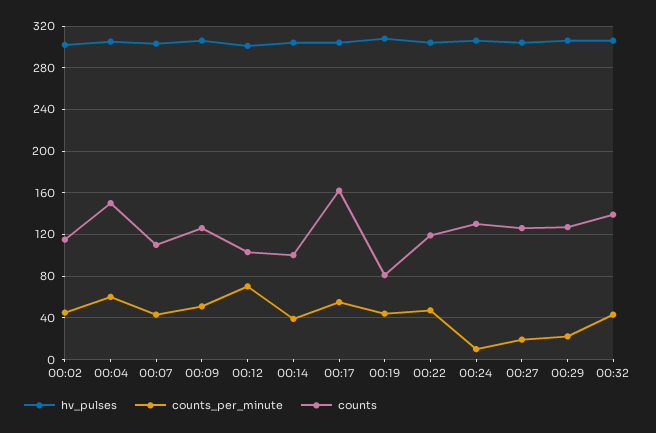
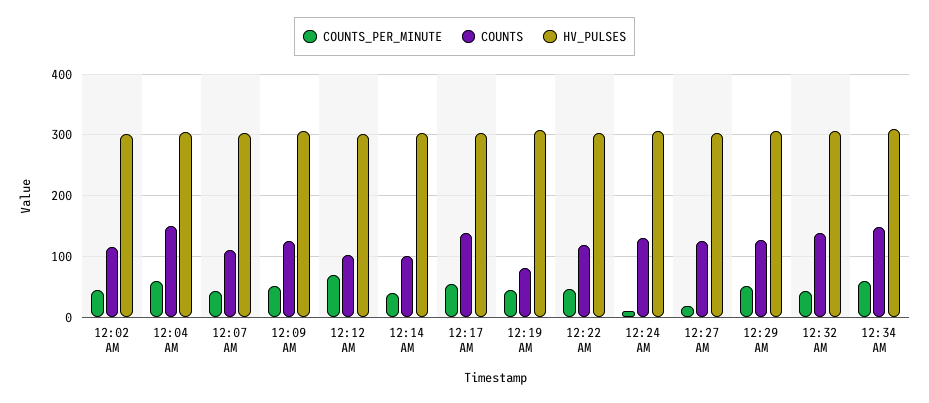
counts, 00:17: 160 -> 140
counts_per_minute, 00:29: 20 -> 50
counts_per_minute, 12:34 AM: none -> 60
counts, 12:34 AM: none -> 150
hv_pulses, 12:34 AM: none -> 310

